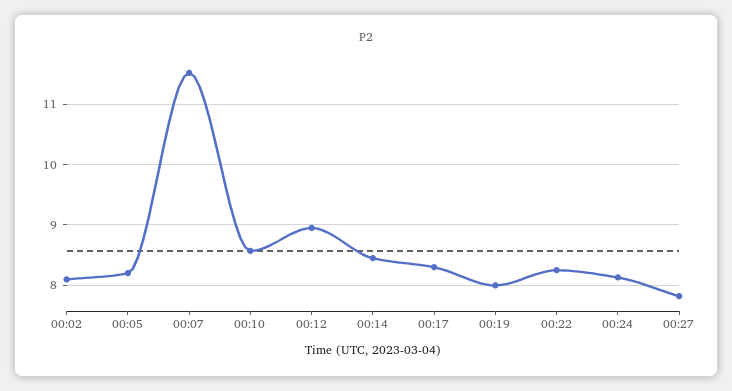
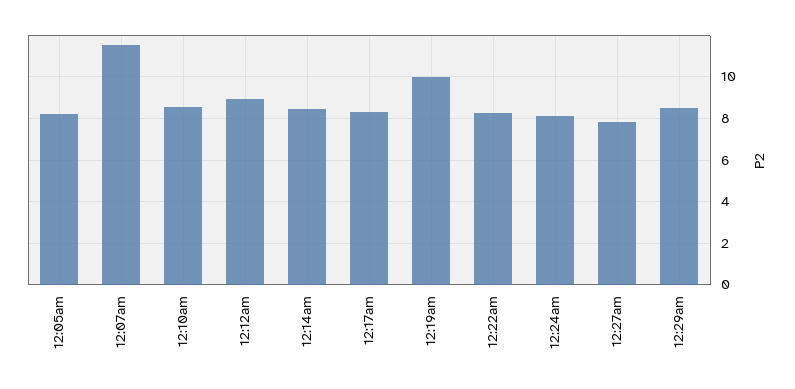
00:02: 8.1 -> none
00:19: 8 -> 10
12:29am: none -> 8.5

